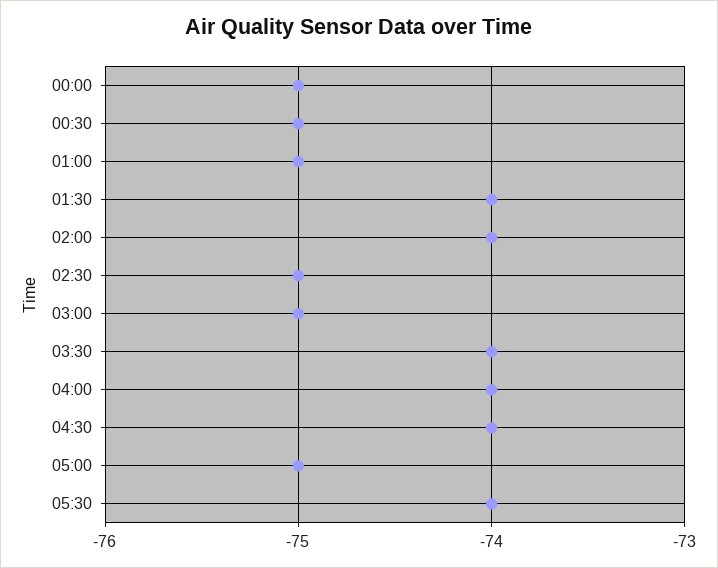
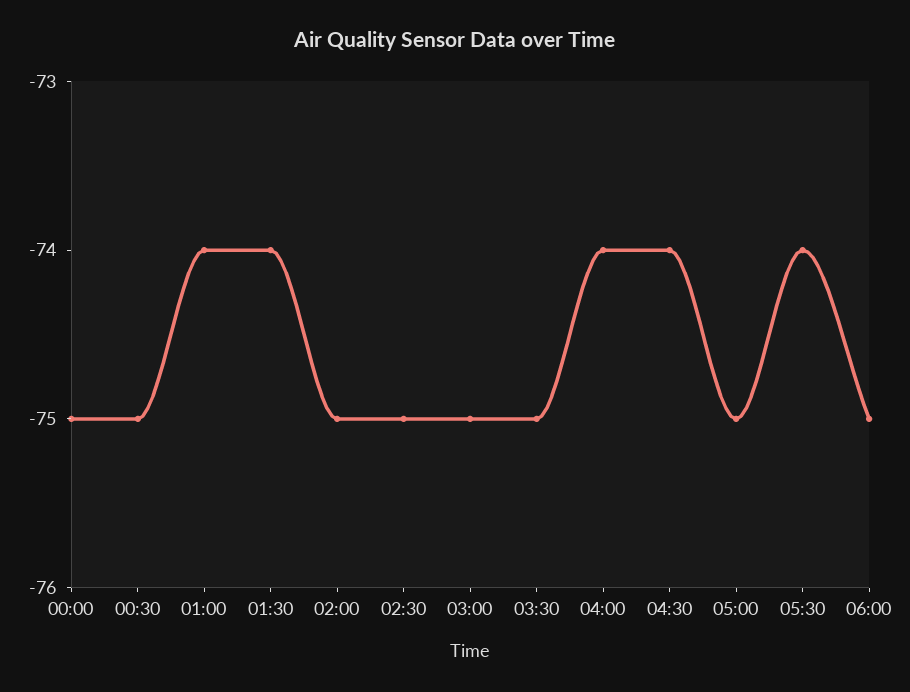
01:00: -75 -> -74
02:00: -74 -> -75
03:30: -74 -> -75
06:00: none -> -75

